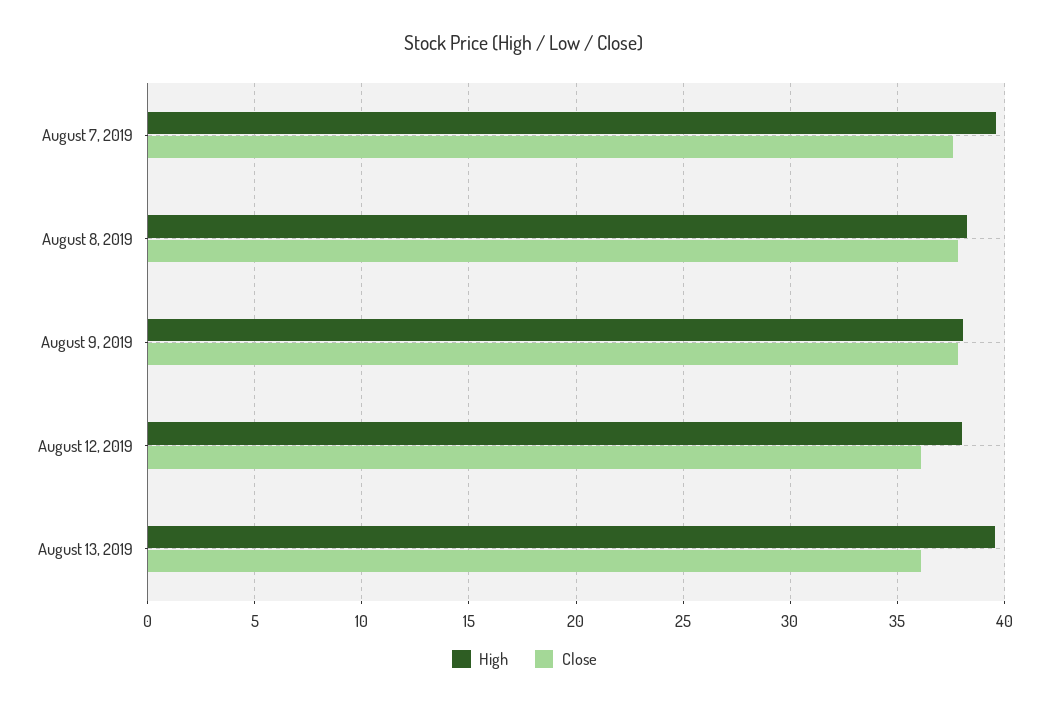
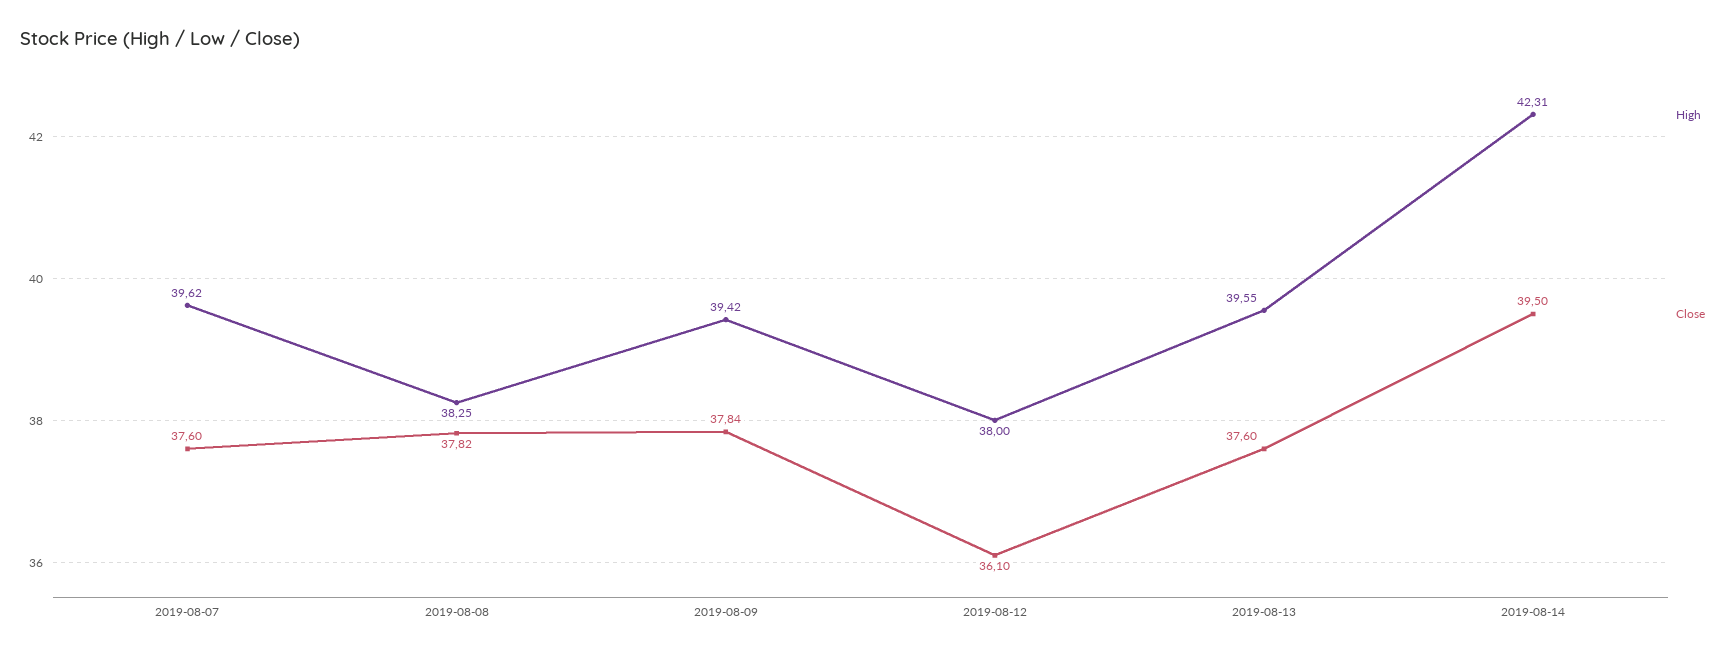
High, August 9, 2019: 38 -> 39.42
Close, August 13, 2019: 36 -> 37.6
High, 2019-08-14: none -> 42.31
Close, 2019-08-14: none -> 39.5

